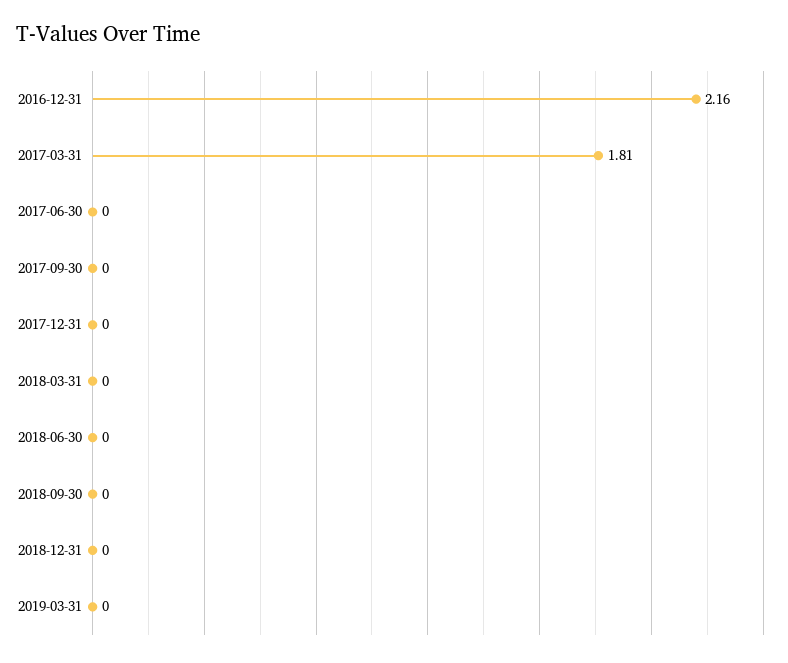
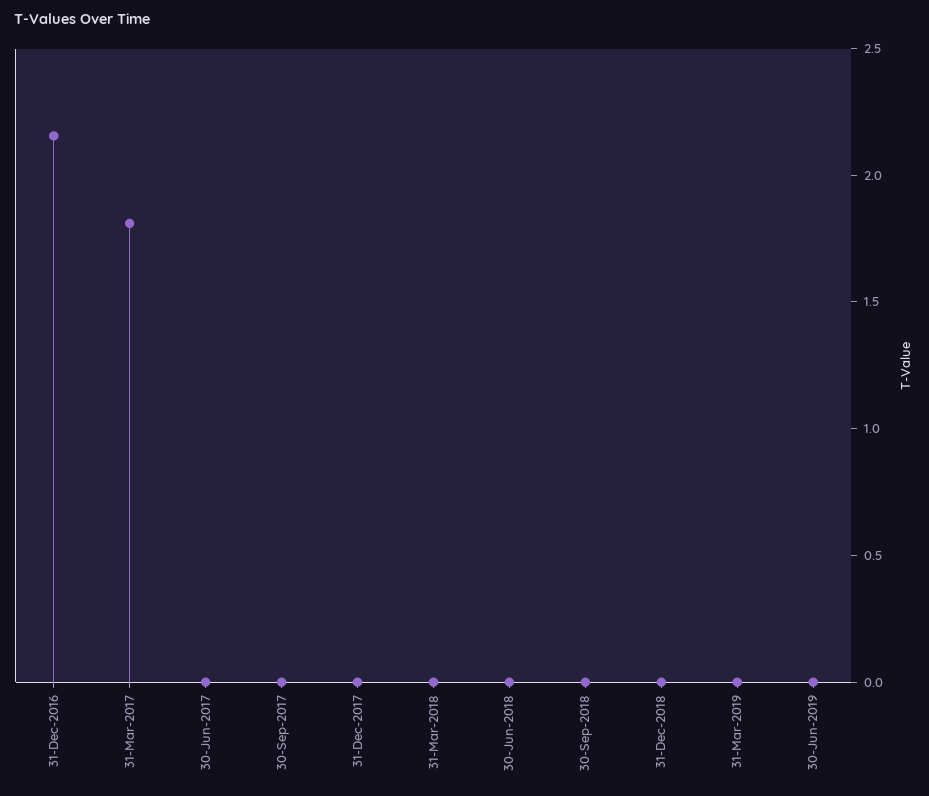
30-Jun-2019: none -> 0

